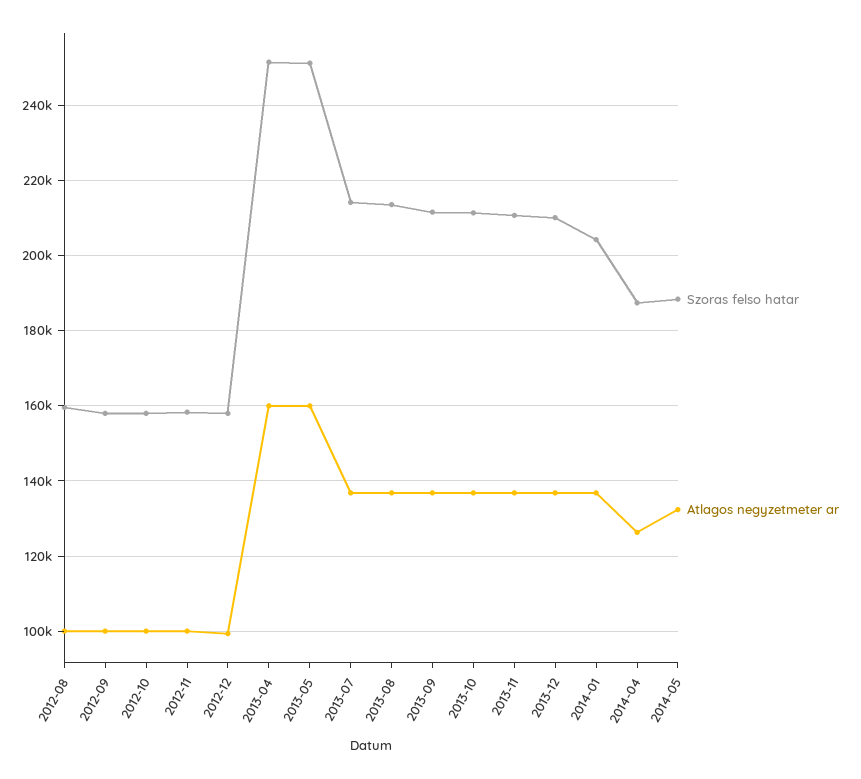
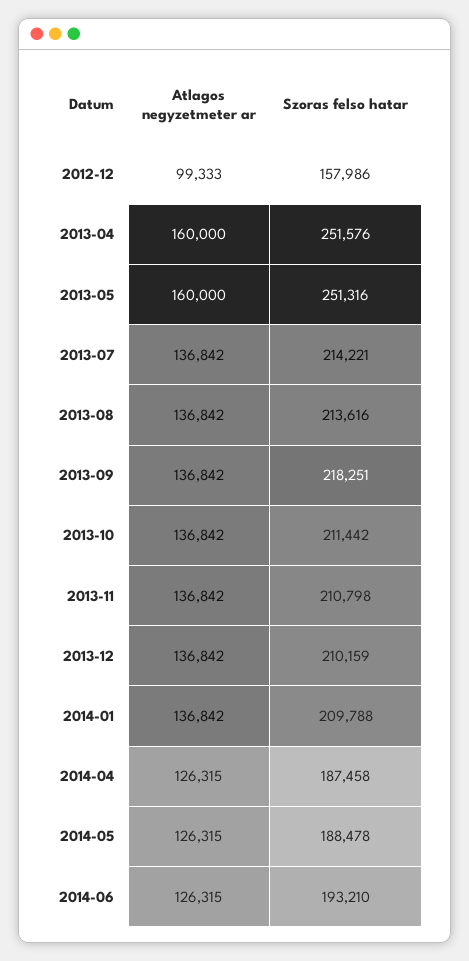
Szoras felso hatar, 2012-08: 160000 -> none
Atlagos negyzetmeter ar, 2012-08: 100000 -> none
Szoras felso hatar, 2012-09: 158000 -> none
Atlagos negyzetmeter ar, 2012-09: 100000 -> none
Szoras felso hatar, 2012-10: 158000 -> none
Atlagos negyzetmeter ar, 2012-10: 100000 -> none
Szoras felso hatar, 2012-11: 158000 -> none
Atlagos negyzetmeter ar, 2012-11: 100000 -> none
Szoras felso hatar, 2013-09: 212000 -> 218251
Szoras felso hatar, 2014-01: 204000 -> 209788
Atlagos negyzetmeter ar, 2014-05: 132000 -> 126315
Atlagos negyzetmeter ar, 2014-06: none -> 126315
Szoras felso hatar, 2014-06: none -> 193210

